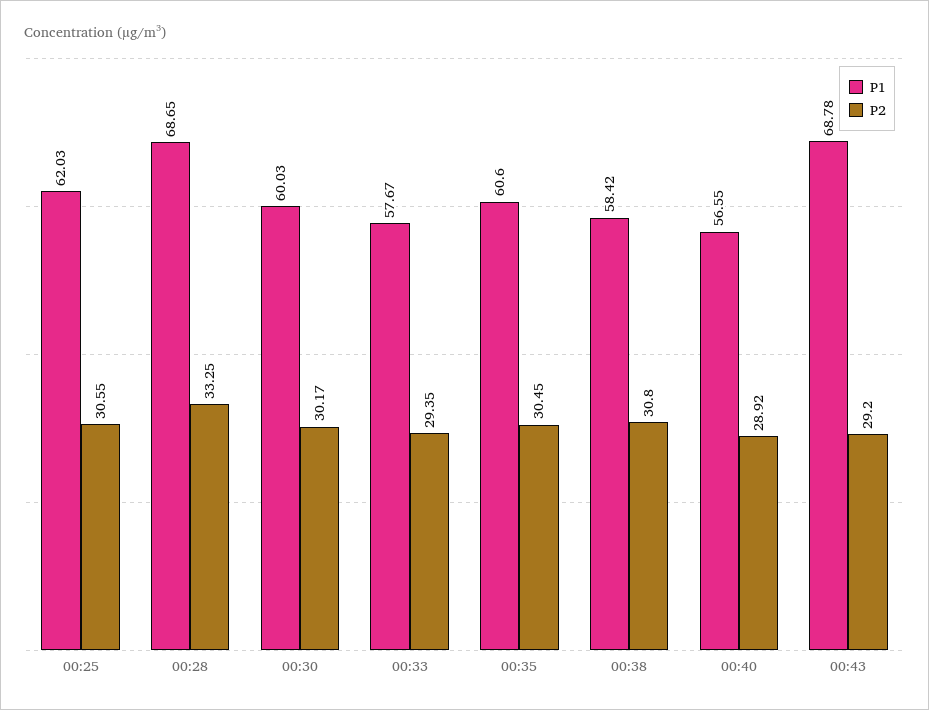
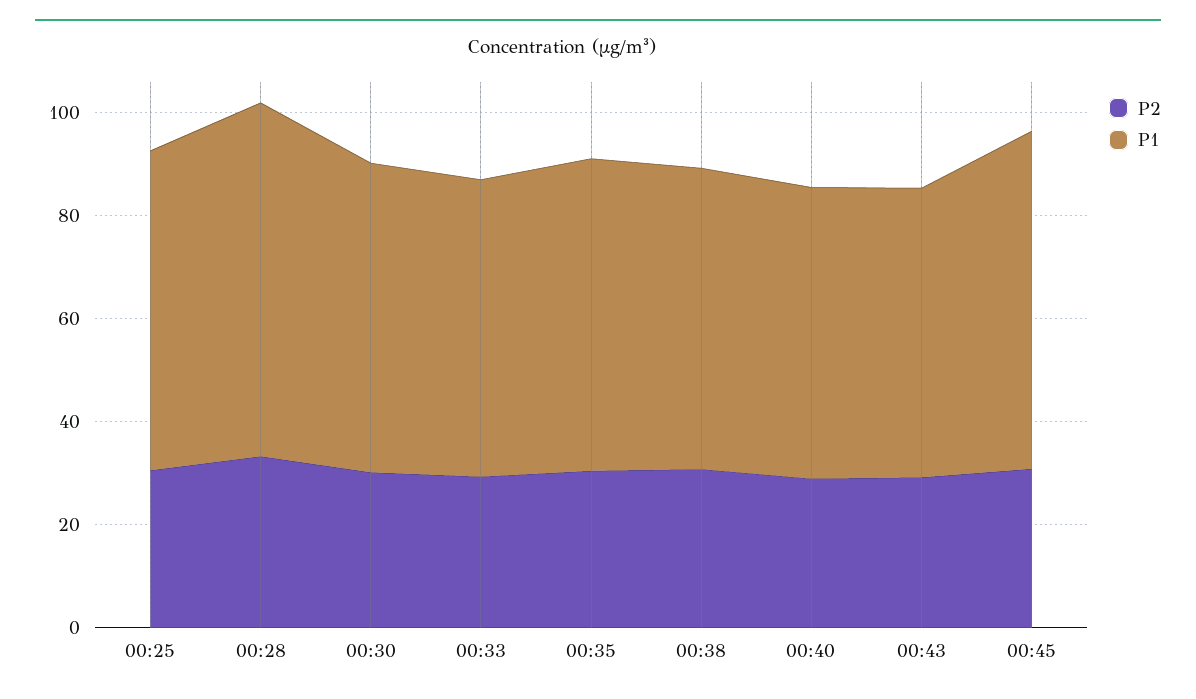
P1, 00:43: 68.78 -> 55
P2, 00:45: none -> 30
P1, 00:45: none -> 65

